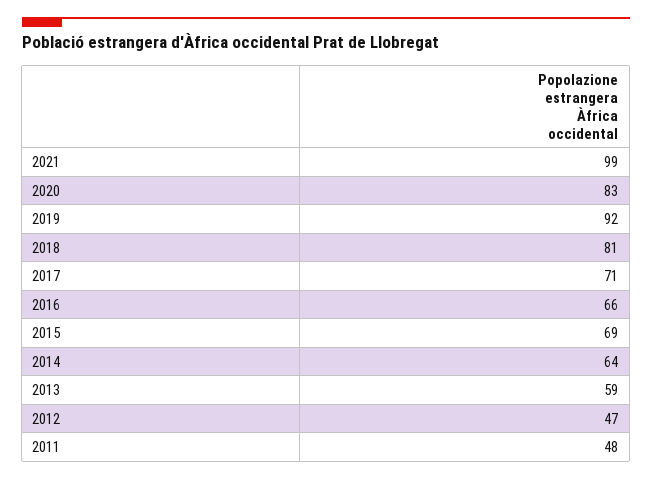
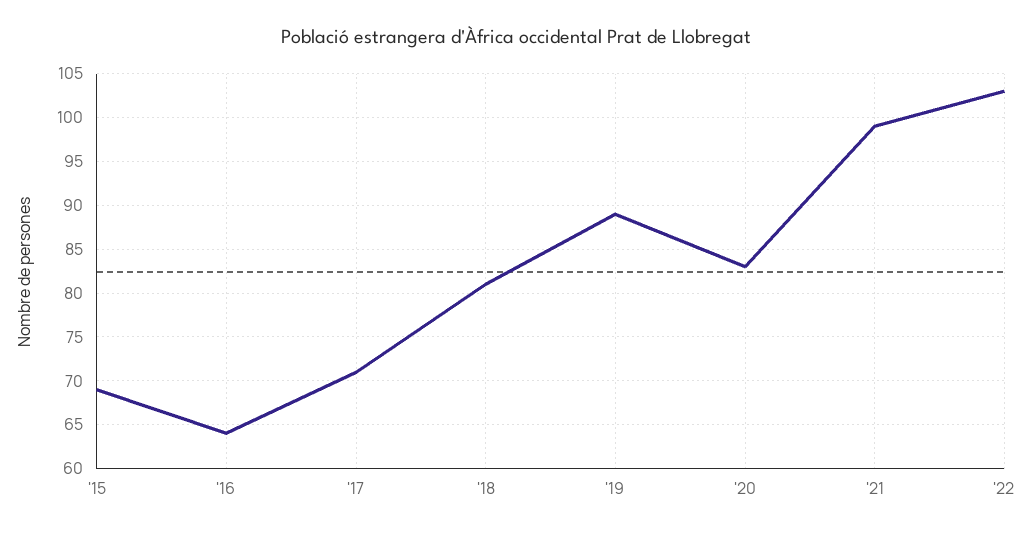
2019: 92 -> 89
2016: 66 -> 64
2014: 64 -> none
2013: 59 -> none
2012: 47 -> none
2011: 48 -> none
'22: none -> 103

